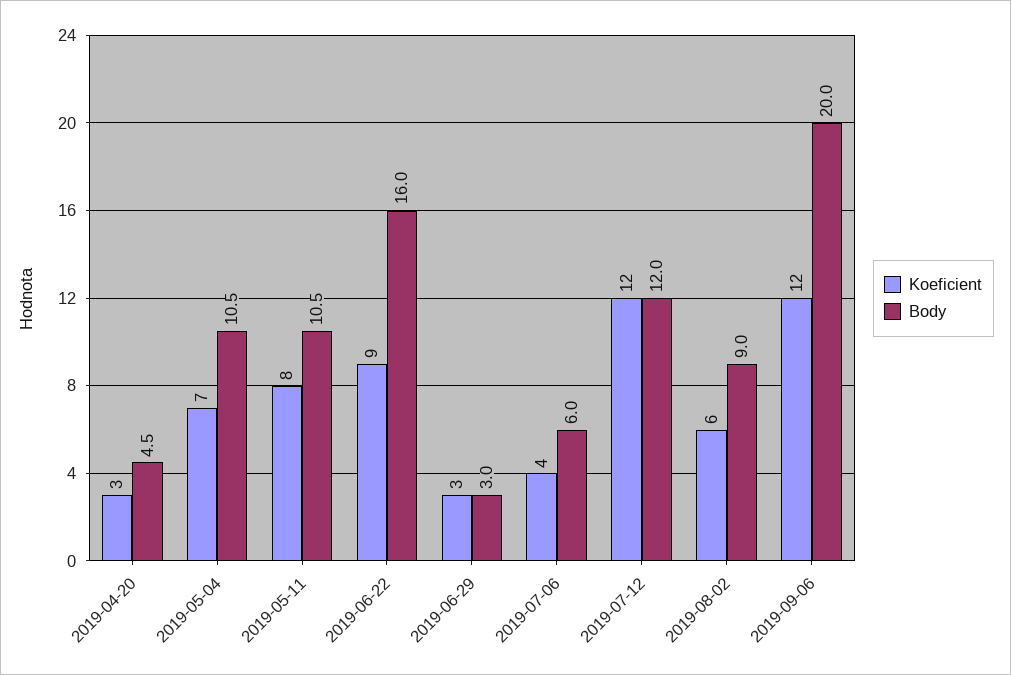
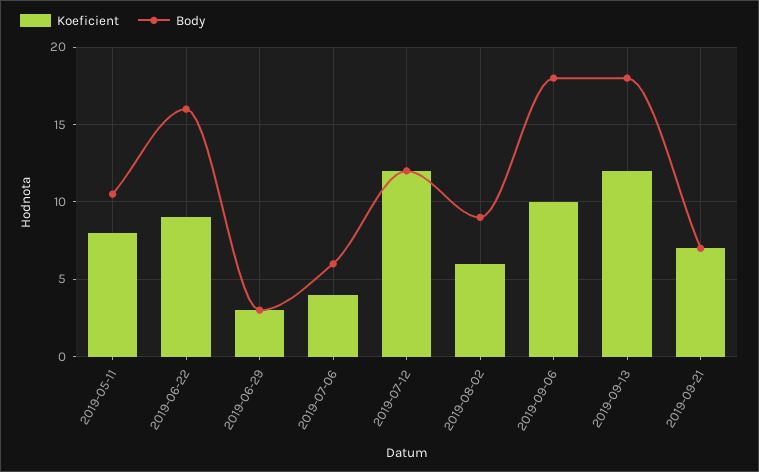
Koeficient, 2019-04-20: 3 -> none
Body, 2019-04-20: 4.5 -> none
Koeficient, 2019-05-04: 7 -> none
Body, 2019-05-04: 10.5 -> none
Koeficient, 2019-09-06: 12 -> 10
Body, 2019-09-06: 20 -> 18
Koeficient, 2019-09-13: none -> 12
Body, 2019-09-13: none -> 18
Koeficient, 2019-09-21: none -> 7
Body, 2019-09-21: none -> 7

